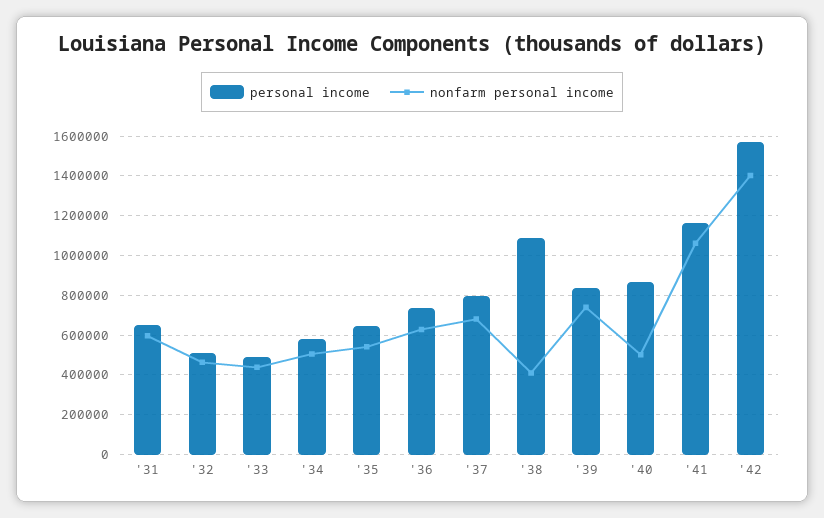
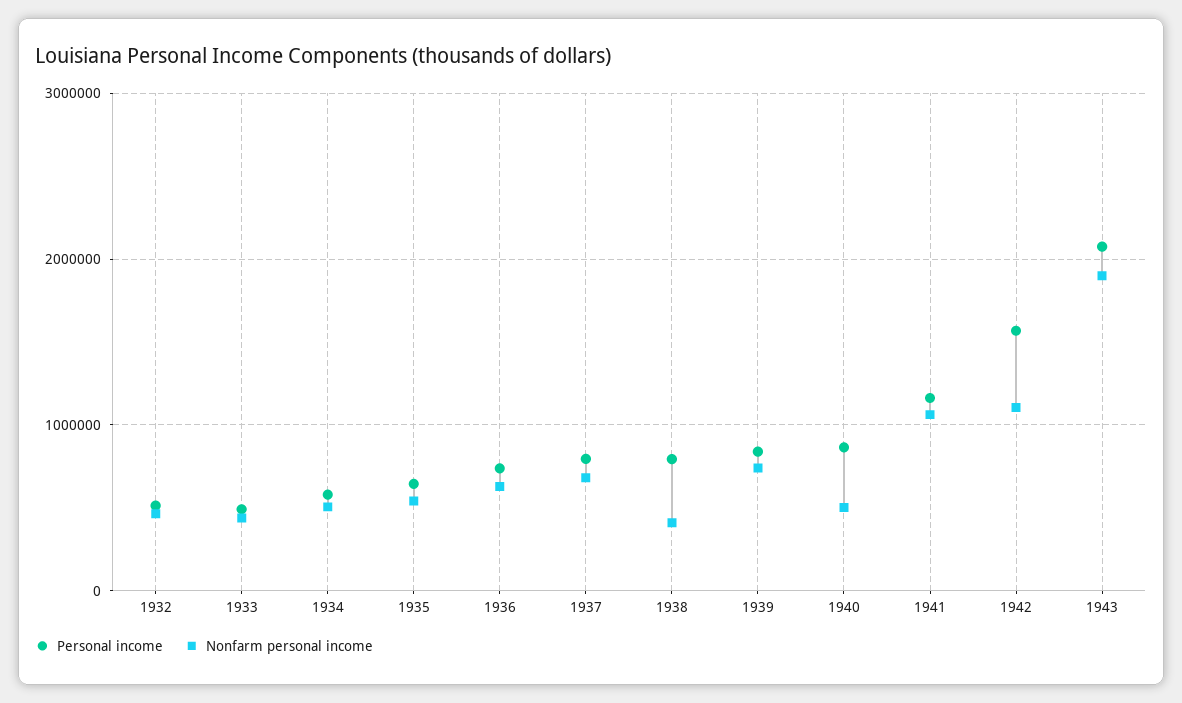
personal income, '31: 650000 -> none
nonfarm personal income, '31: 600000 -> none
personal income, '38: 1100000 -> 800000
nonfarm personal income, '42: 1400000 -> 1100000
personal income, 1943: none -> 2100000
nonfarm personal income, 1943: none -> 1900000

